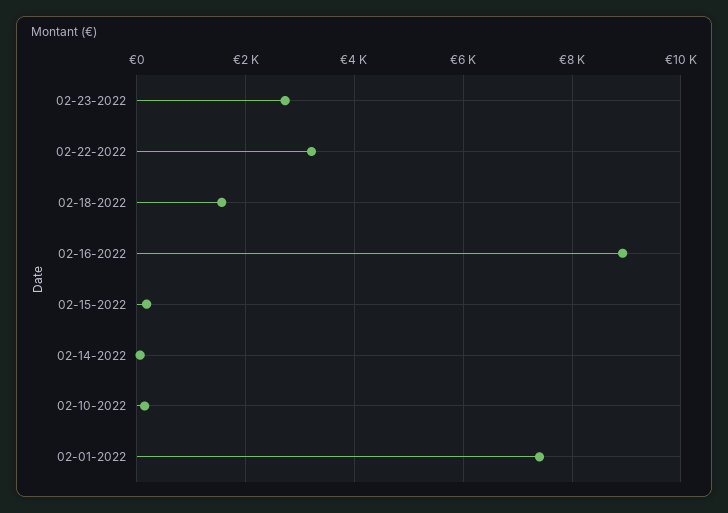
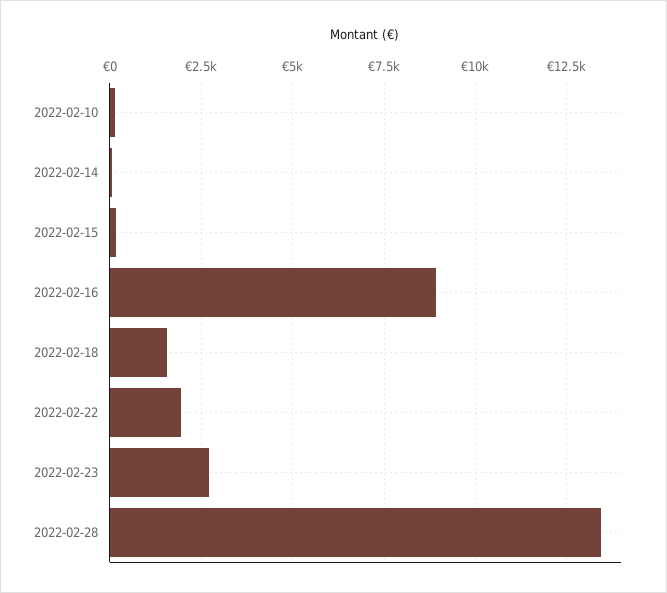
02-22-2022: 3200 -> 2000
02-01-2022: 7400 -> none
2022-02-28: none -> 13500

